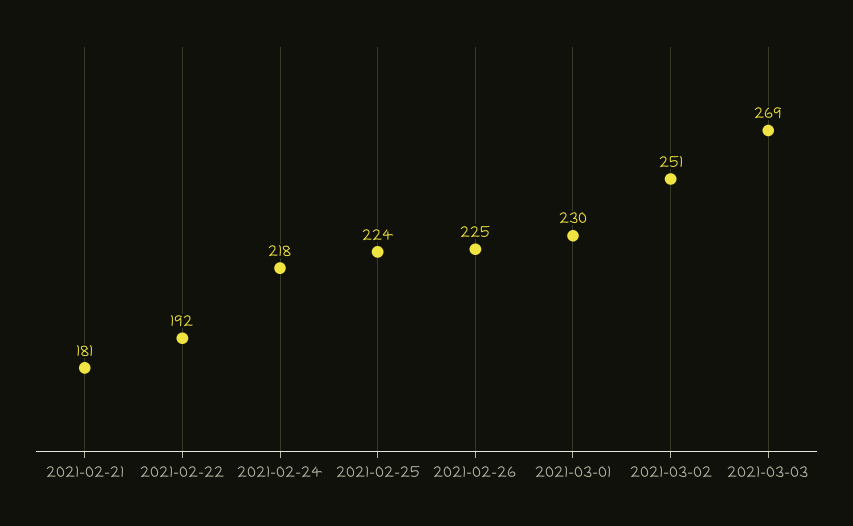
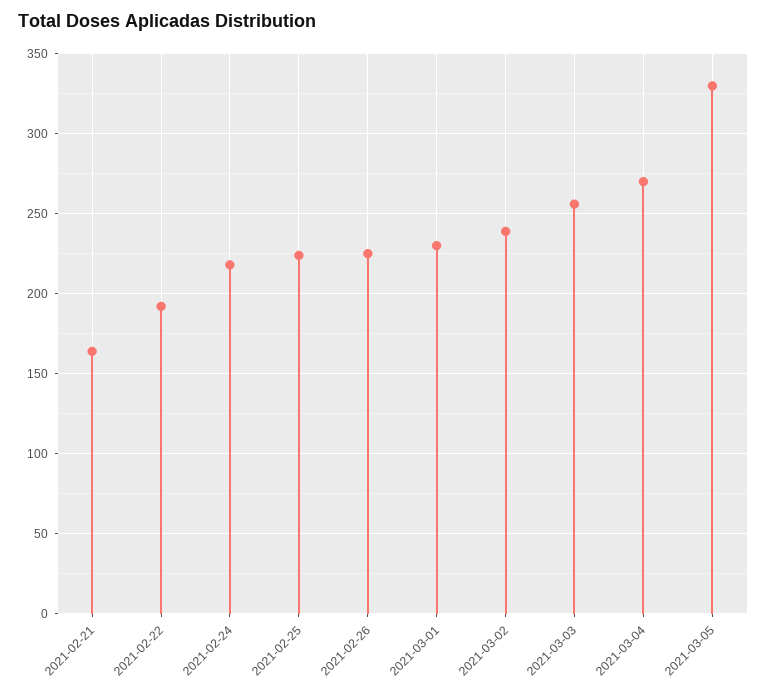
2021-02-21: 181 -> 165
2021-03-02: 251 -> 240
2021-03-03: 269 -> 255
2021-03-04: none -> 270
2021-03-05: none -> 330

